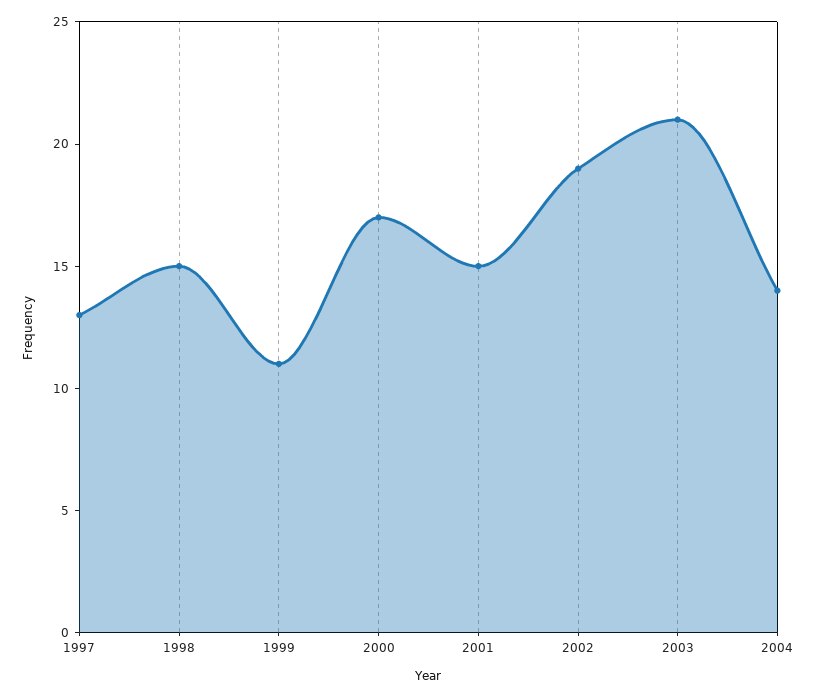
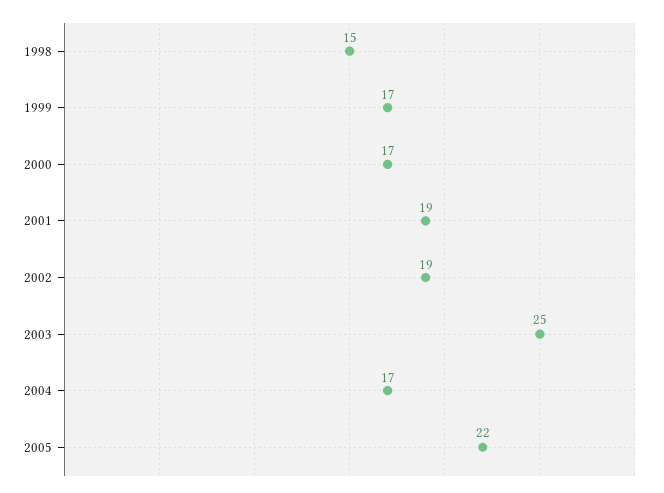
1997: 13 -> none
1999: 11 -> 17
2001: 15 -> 19
2003: 21 -> 25
2004: 14 -> 17
2005: none -> 22

